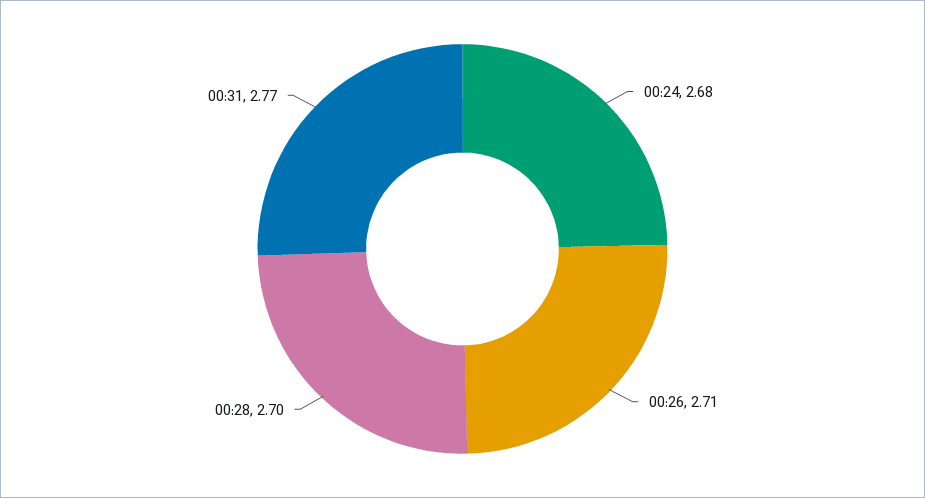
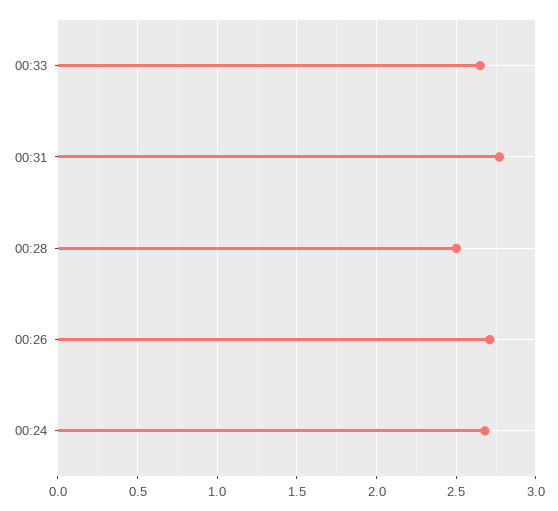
00:28: 2.7 -> 2.5
00:33: none -> 2.65

